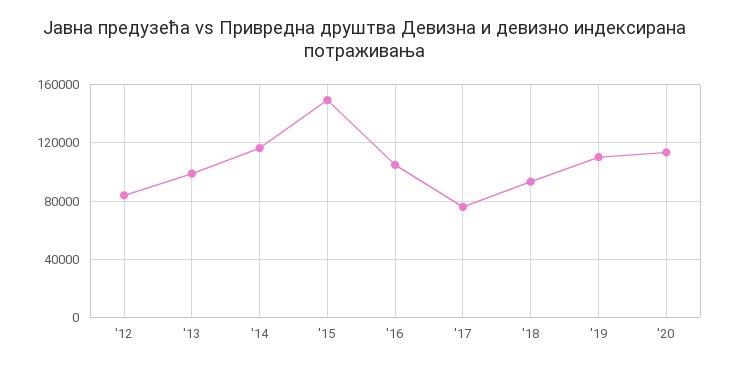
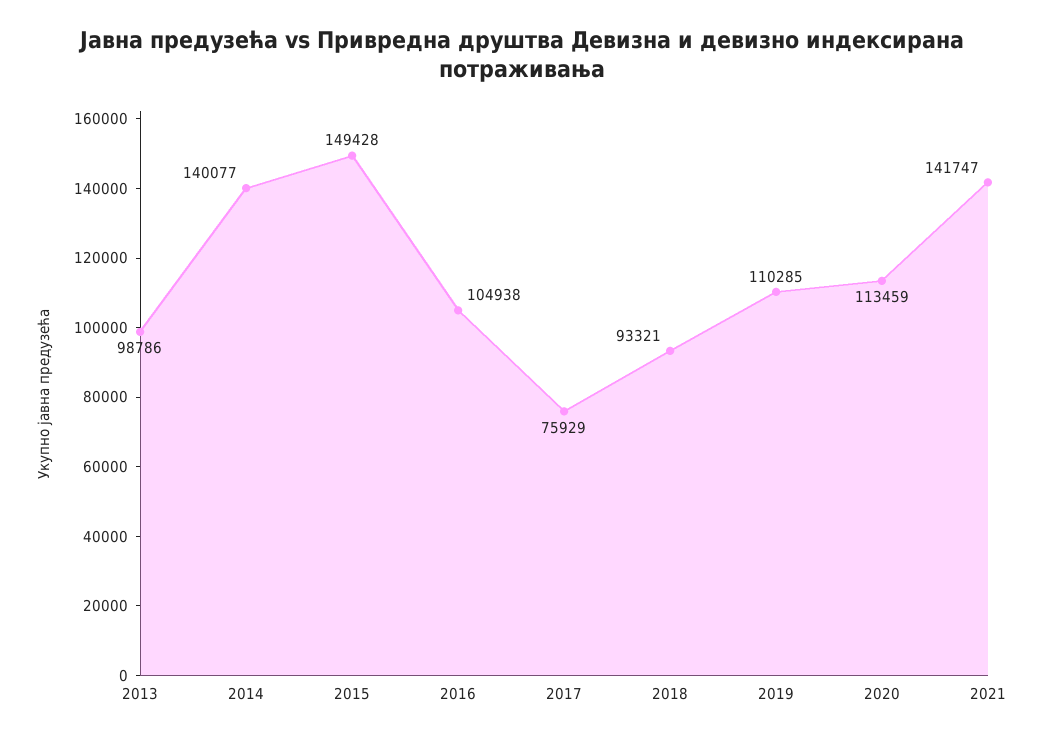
'12: 85000 -> none
'14: 115000 -> 140077
2021: none -> 141747

